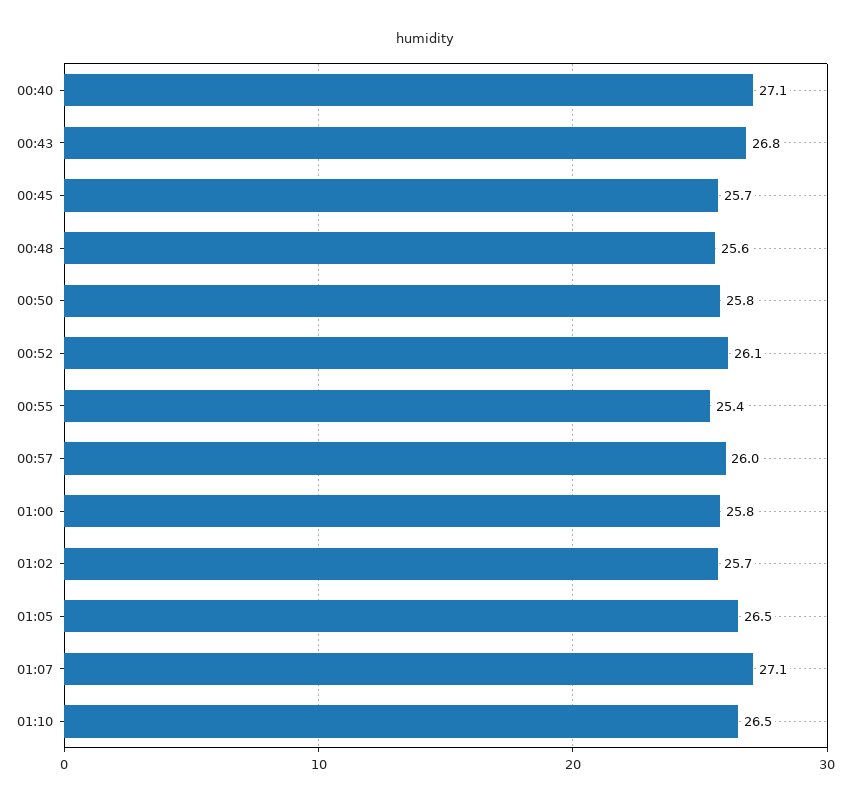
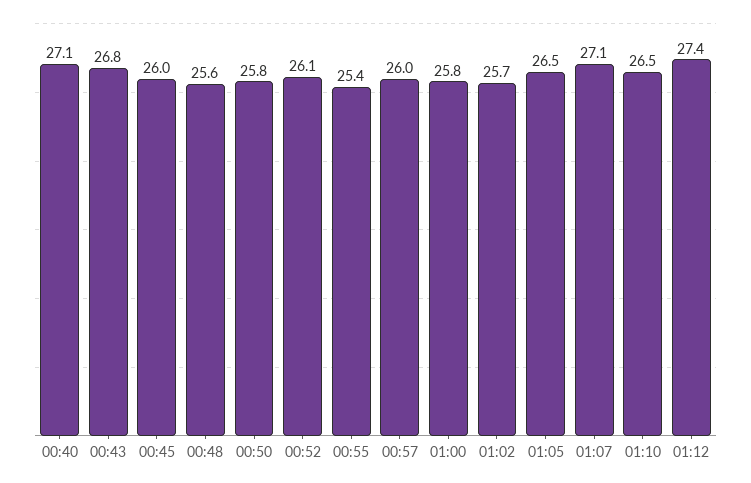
00:45: 25.7 -> 26
01:12: none -> 27.4

